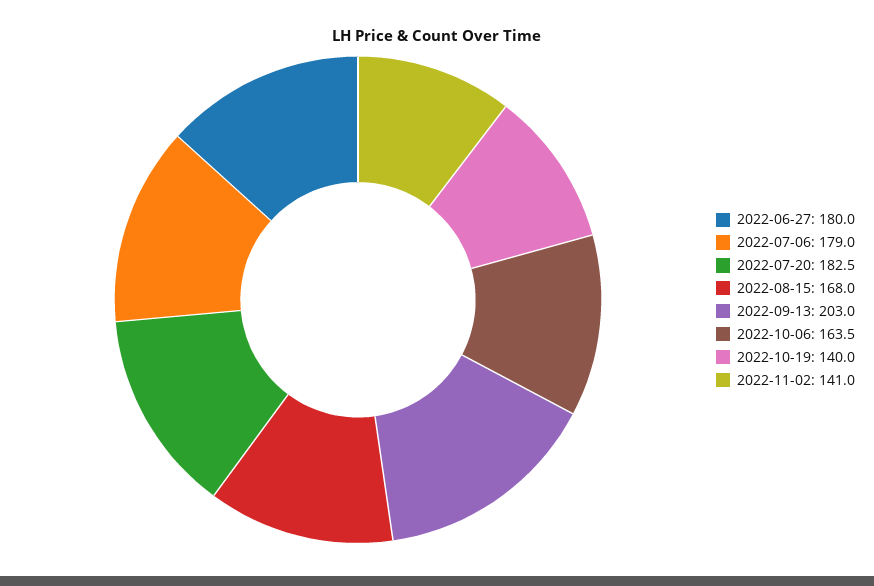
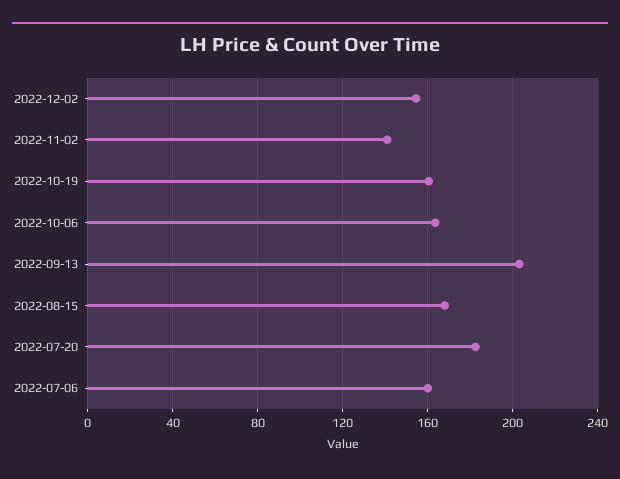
2022-06-27: 180 -> none
2022-07-06: 179 -> 160
2022-10-19: 140 -> 160
2022-12-02: none -> 155

